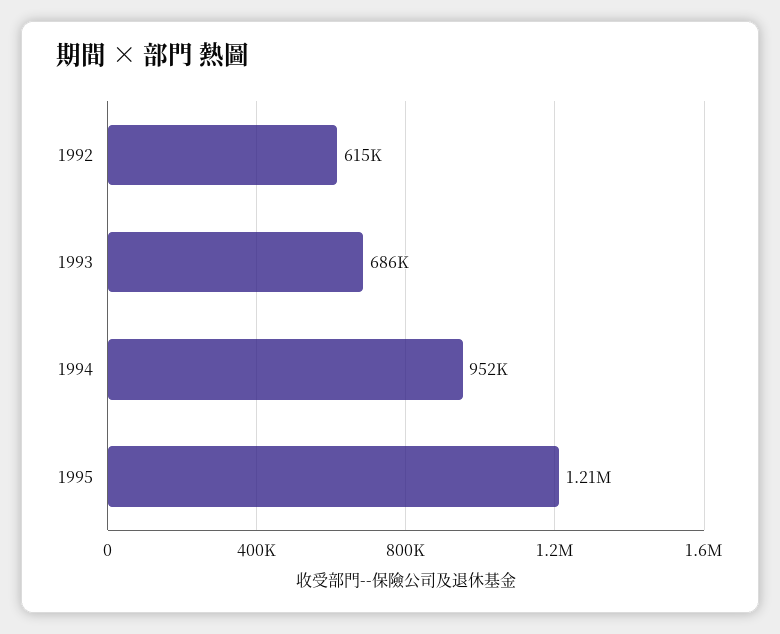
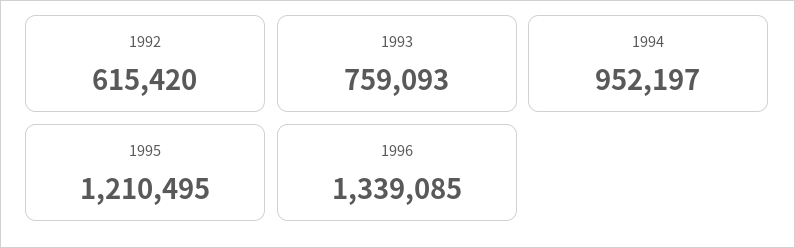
1993: 686000 -> 759093
1996: none -> 1339085

